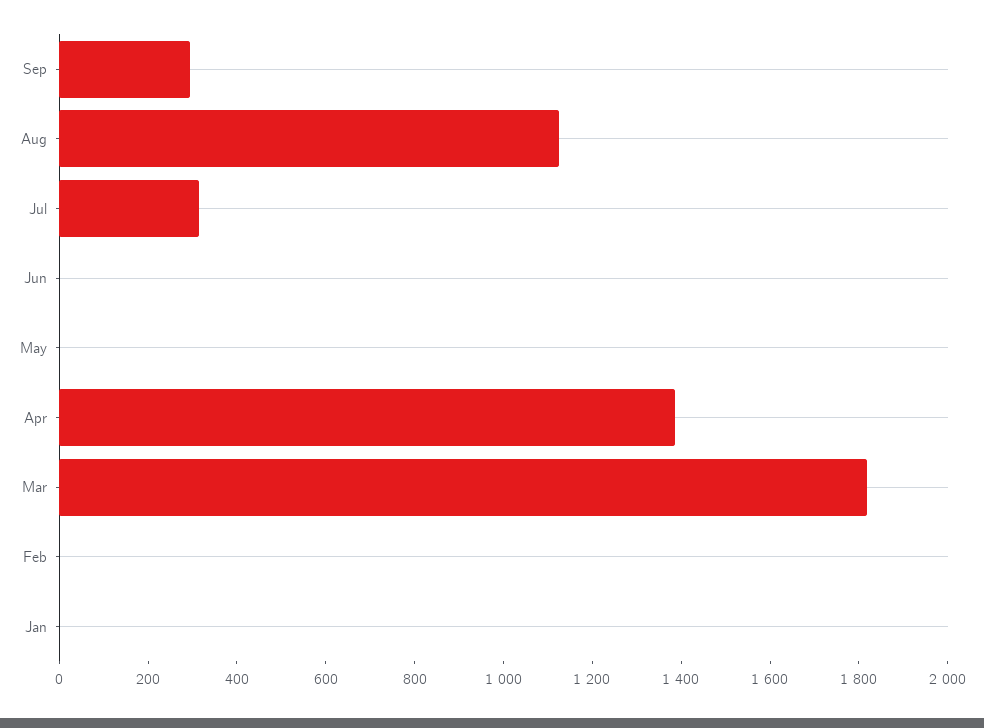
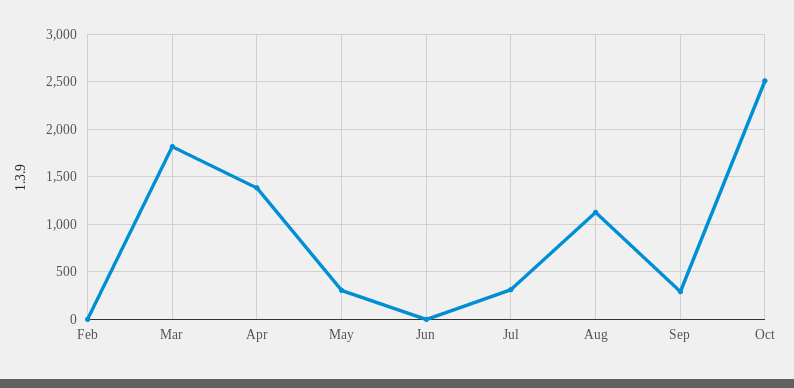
May: 0 -> 300
Jan: 0 -> none
Oct: none -> 2500

